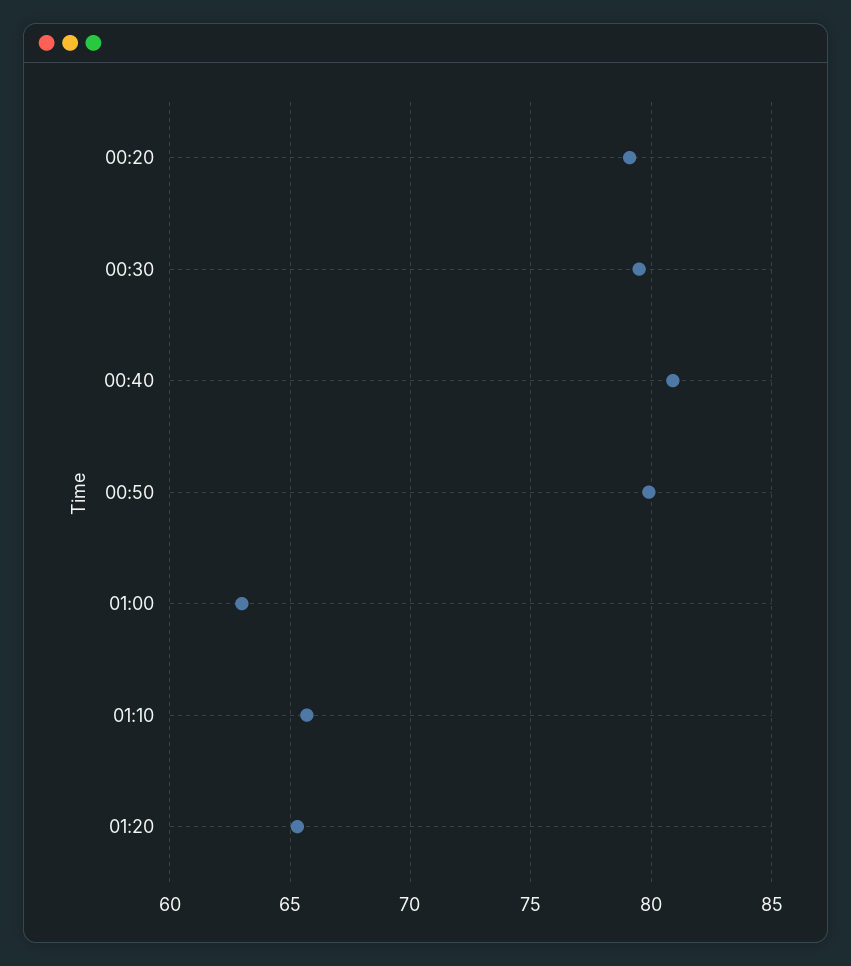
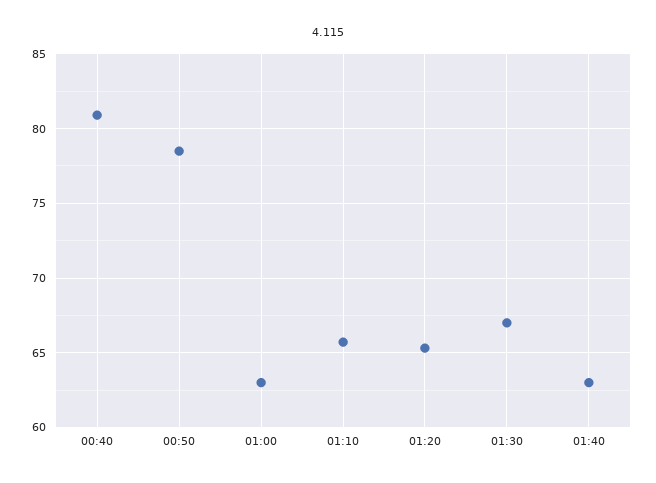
00:20: 79 -> none
00:30: 79.5 -> none
00:50: 80 -> 78.5
01:30: none -> 67
01:40: none -> 63

